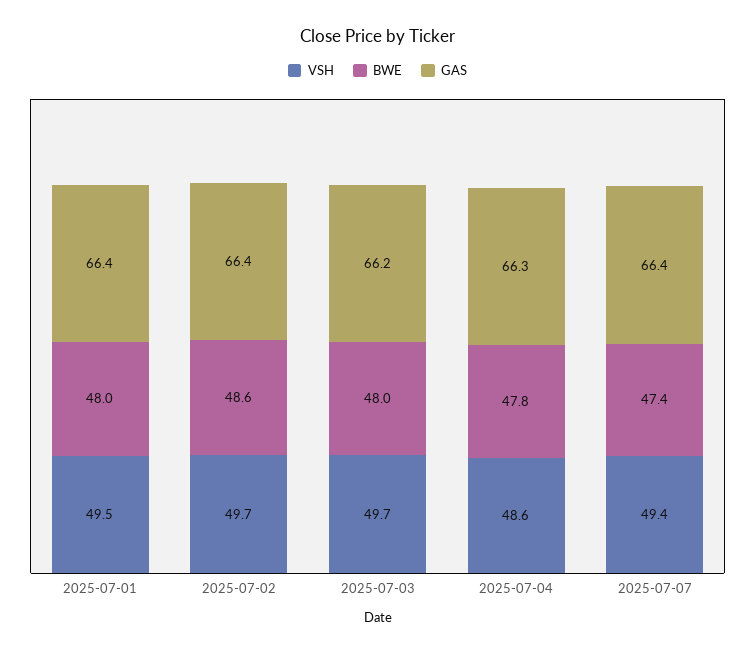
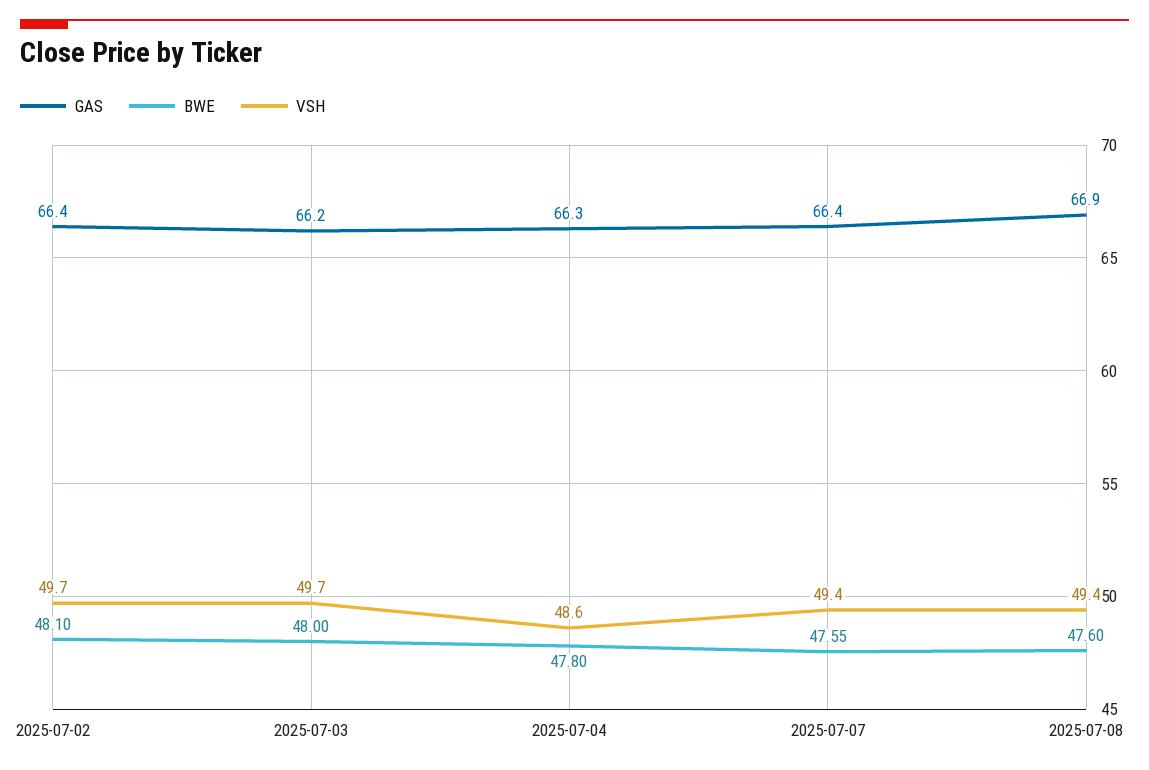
VSH, 2025-07-01: 49.5 -> none
BWE, 2025-07-01: 48 -> none
GAS, 2025-07-01: 66.4 -> none
BWE, 2025-07-02: 48.6 -> 48.1
BWE, 2025-07-07: 47.4 -> 47.55
GAS, 2025-07-08: none -> 66.9
BWE, 2025-07-08: none -> 47.6
VSH, 2025-07-08: none -> 49.4

